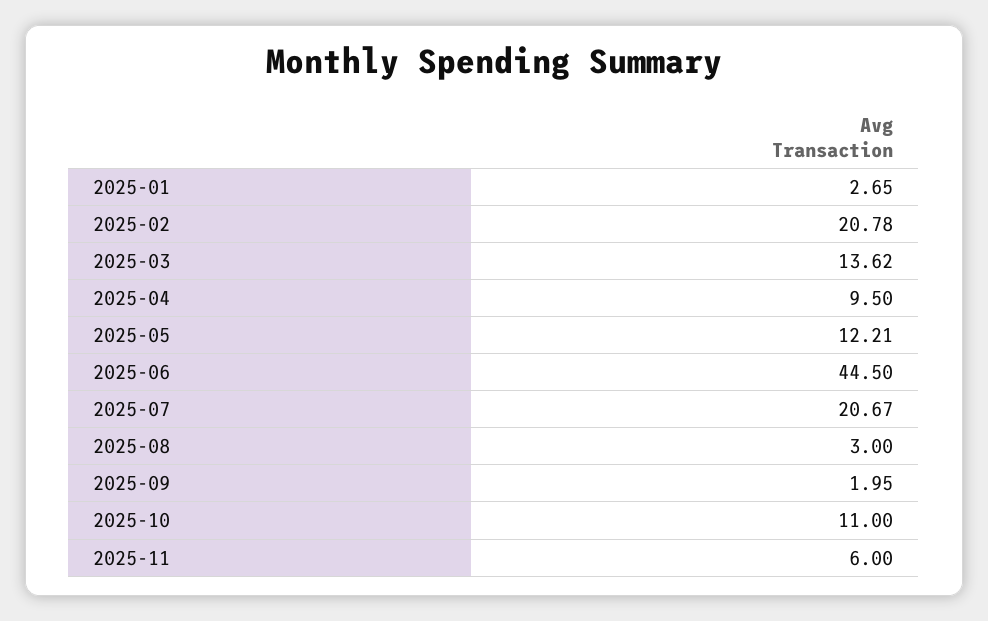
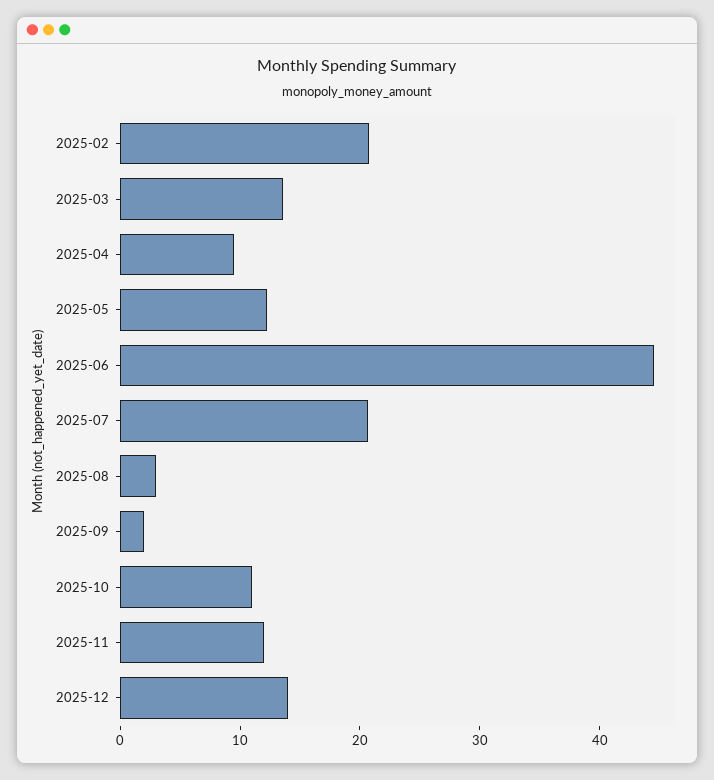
2025-01: 2.65 -> none
2025-11: 6 -> 12
2025-12: none -> 14

